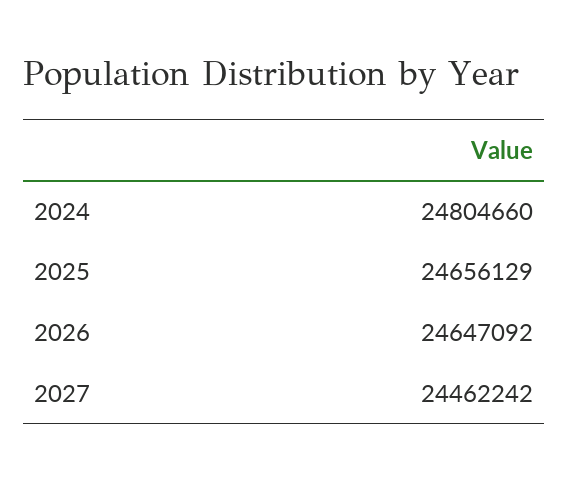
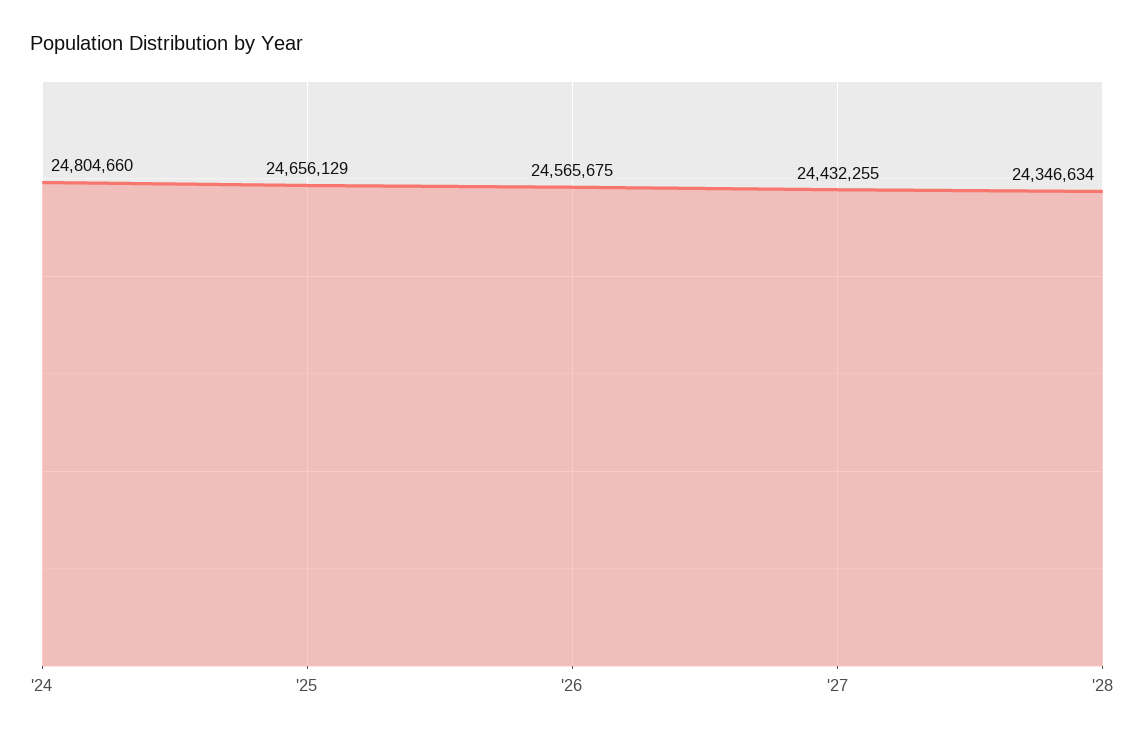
2026: 24647092 -> 24565675
2027: 24462242 -> 24432255
'28: none -> 24346634

